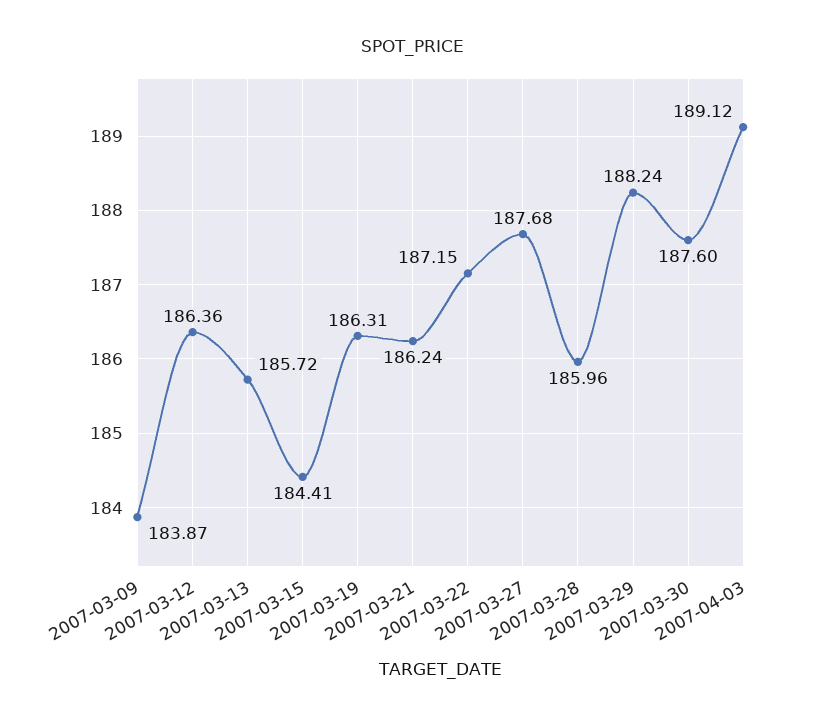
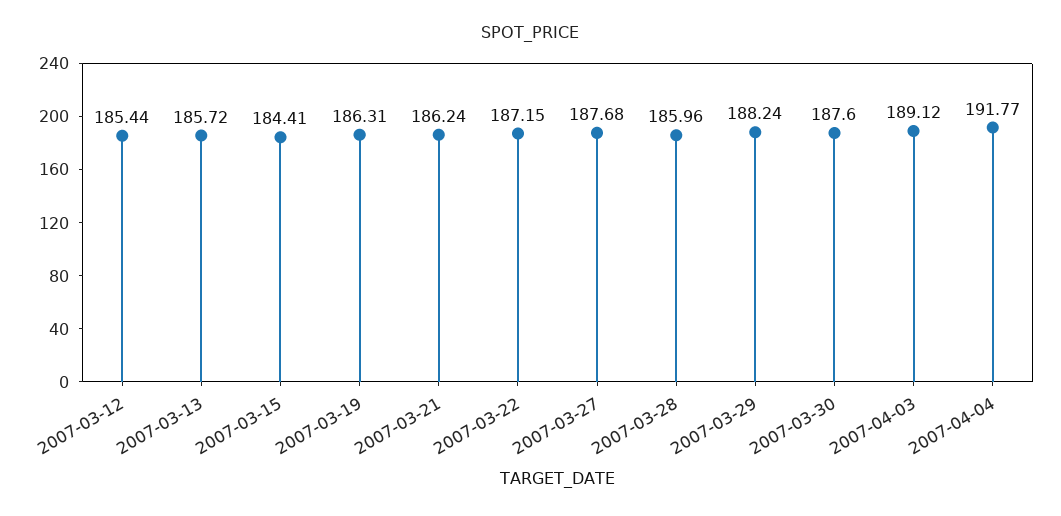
2007-03-09: 183.87 -> none
2007-03-12: 186.36 -> 185.44
2007-04-04: none -> 191.77

